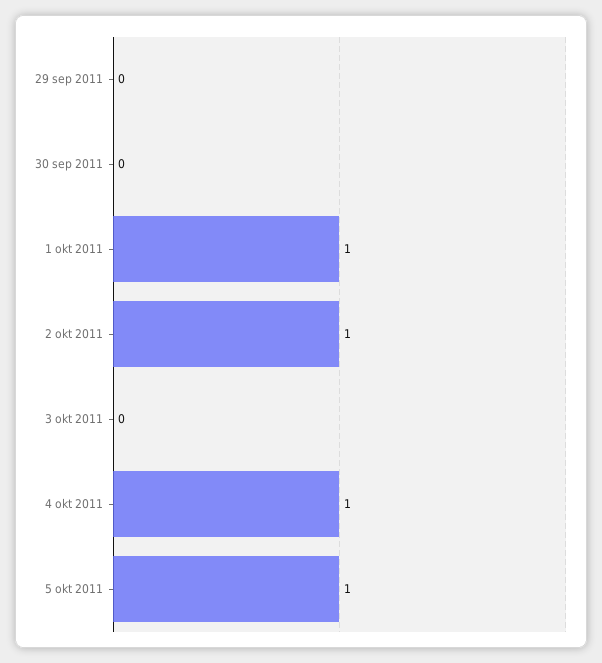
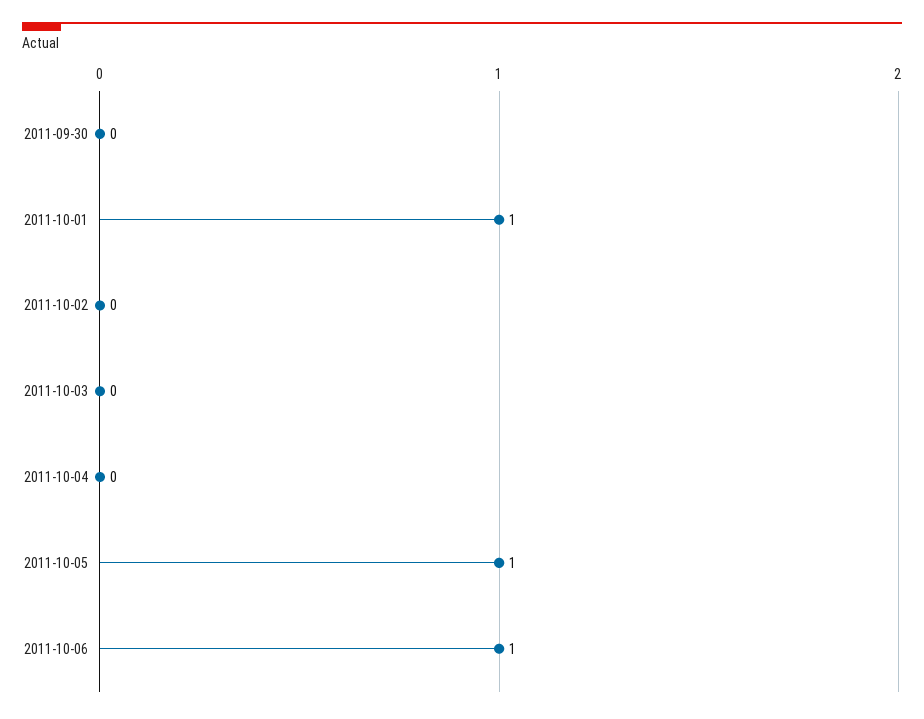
29 sep 2011: 0 -> none
2 okt 2011: 1 -> 0
4 okt 2011: 1 -> 0
2011-10-06: none -> 1

